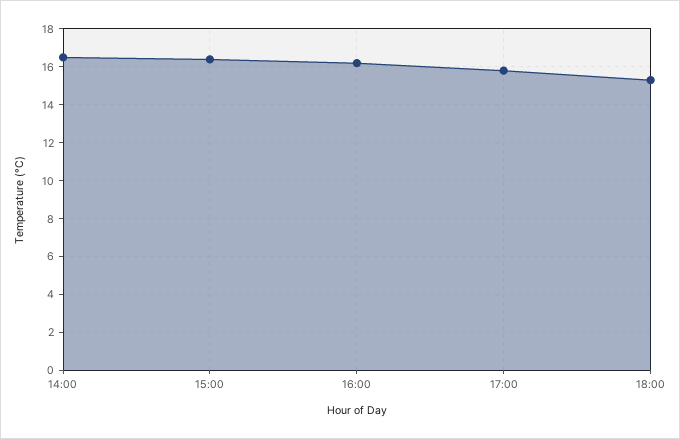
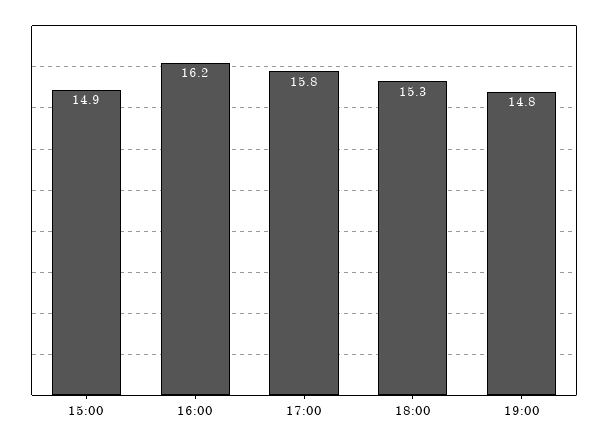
14:00: 16.5 -> none
15:00: 16.5 -> 14.9
19:00: none -> 14.8

